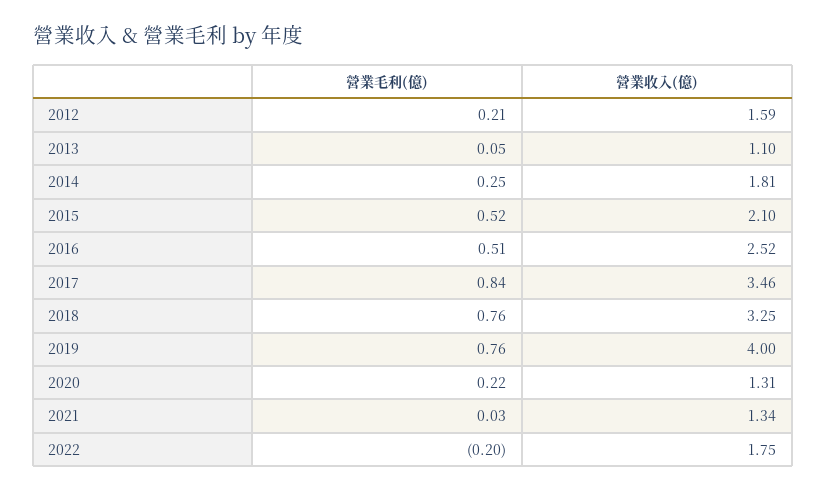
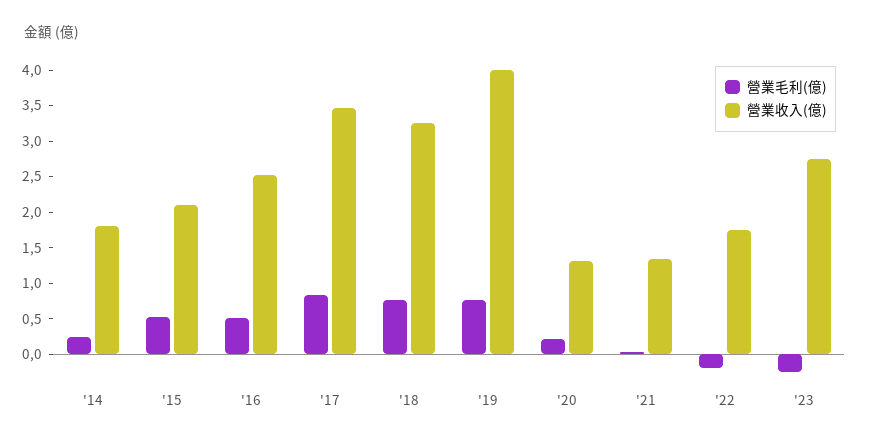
營業毛利(億), 2012: 0.21 -> none
營業收入(億), 2012: 1.59 -> none
營業毛利(億), 2013: 0.05 -> none
營業收入(億), 2013: 1.1 -> none
營業毛利(億), '23: none -> -0.25
營業收入(億), '23: none -> 2.75

